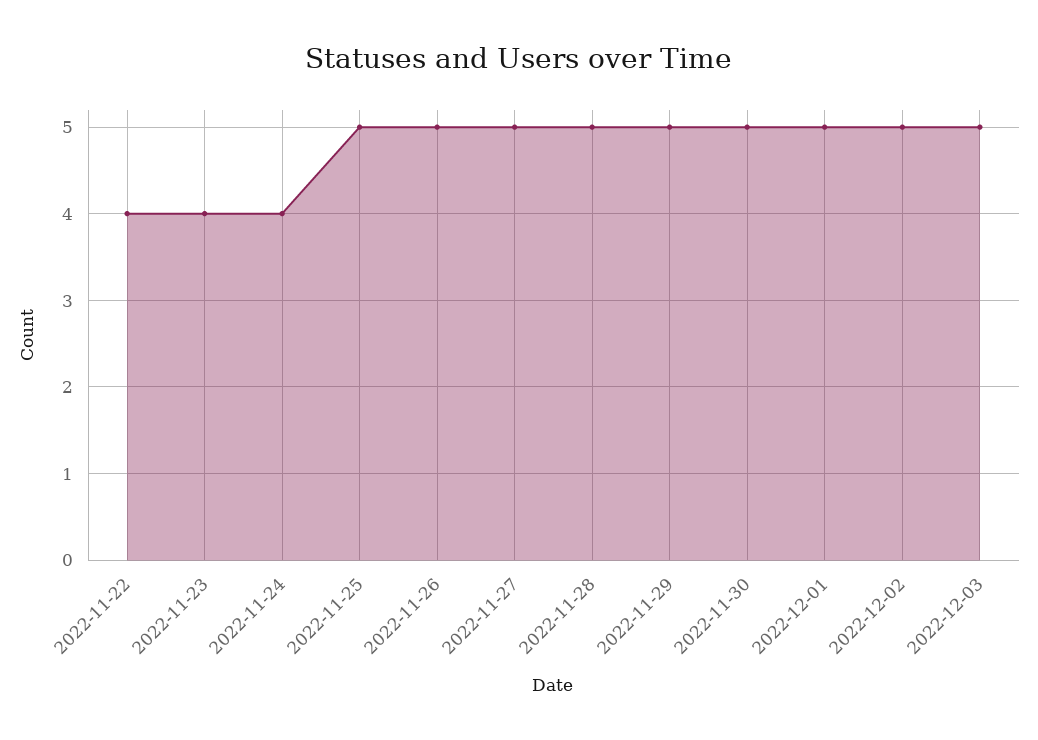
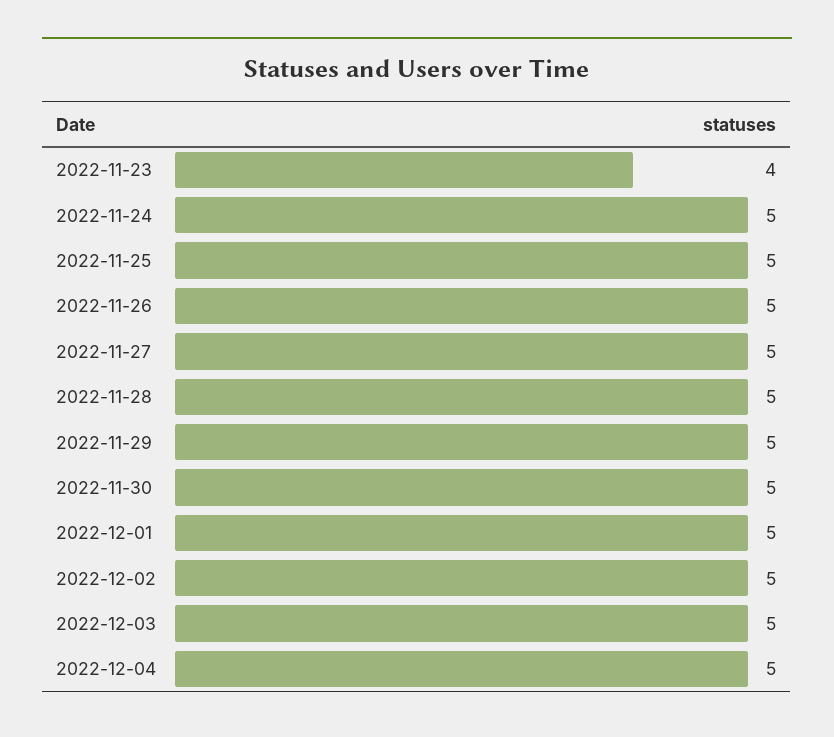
2022-11-22: 4 -> none
2022-11-24: 4 -> 5
2022-12-04: none -> 5

